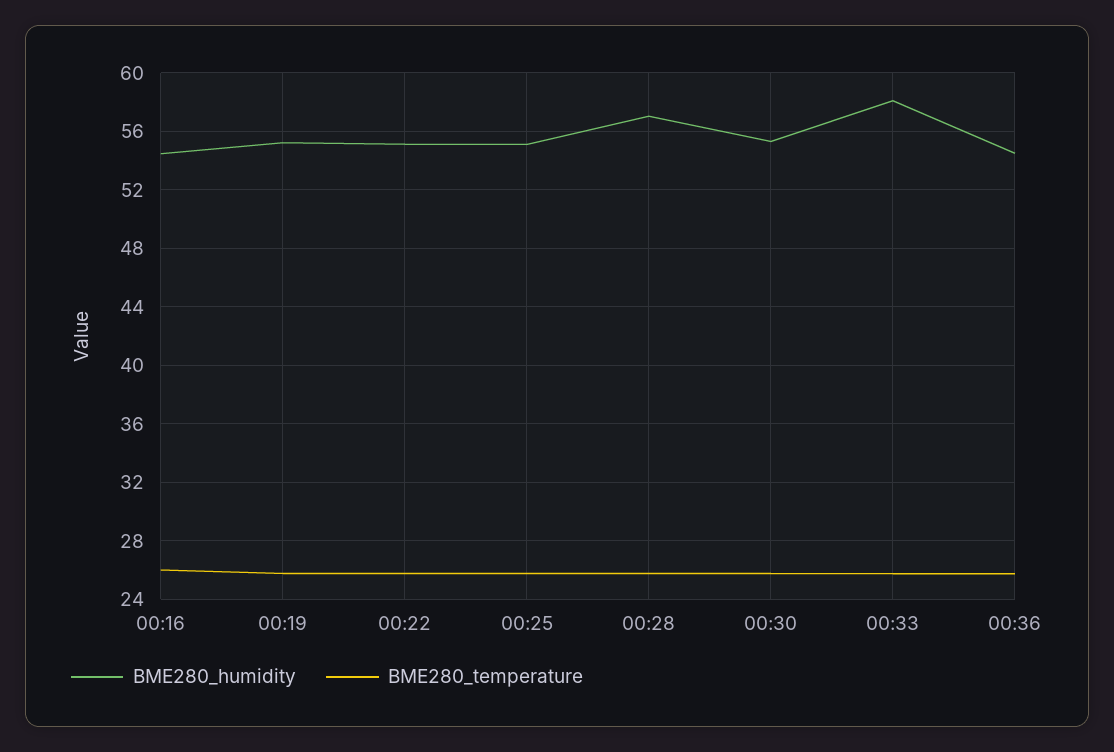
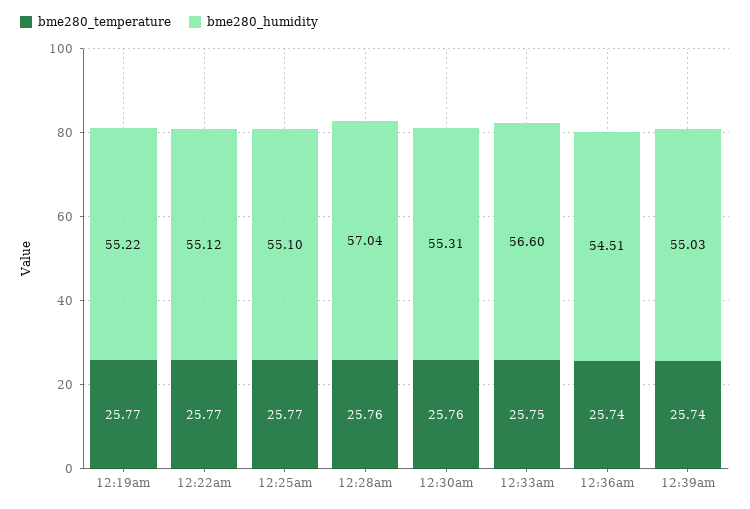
BME280_humidity, 00:16: 54.5 -> none
BME280_temperature, 00:16: 26 -> none
BME280_humidity, 00:33: 58 -> 56.6
BME280_temperature, 12:39am: none -> 25.74
BME280_humidity, 12:39am: none -> 55.03

